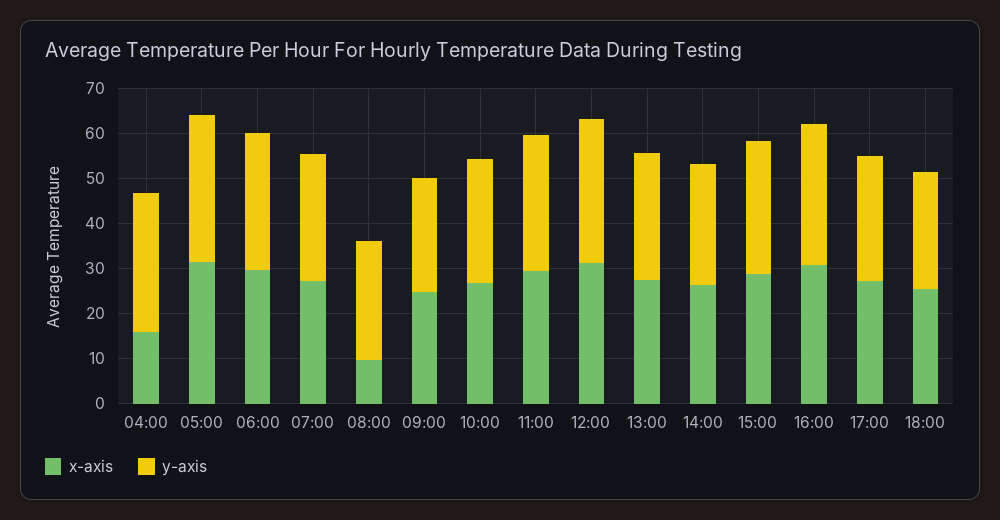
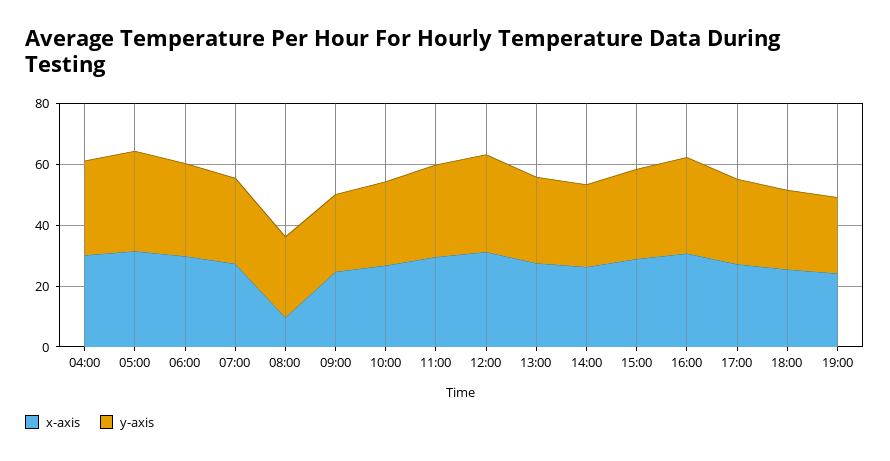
x-axis, 04:00: 16 -> 30
x-axis, 19:00: none -> 25
y-axis, 19:00: none -> 25

